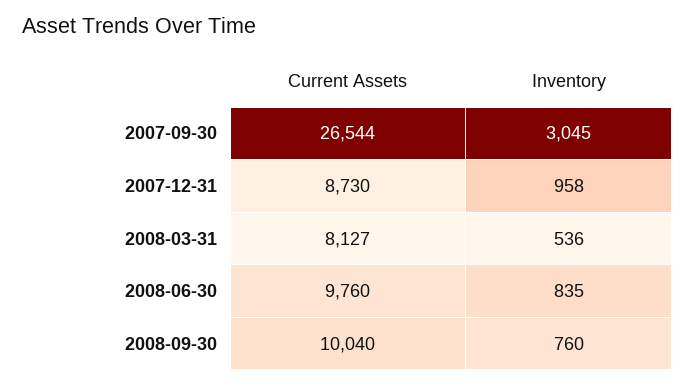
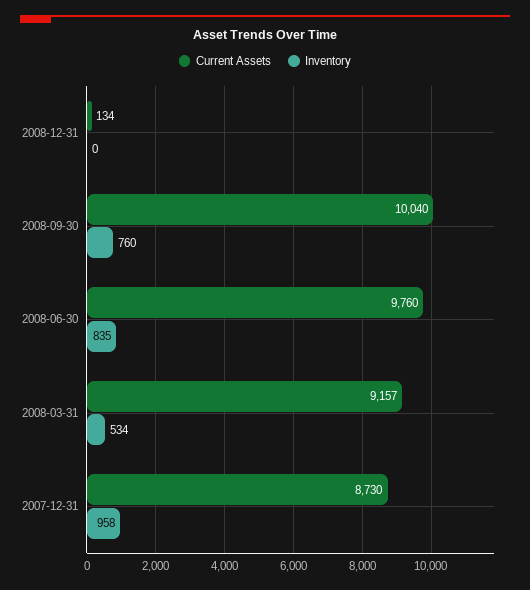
Current Assets, 2007-09-30: 26544 -> none
Inventory, 2007-09-30: 3045 -> none
Current Assets, 2008-03-31: 8127 -> 9157
Inventory, 2008-03-31: 536 -> 534
Current Assets, 2008-12-31: none -> 134
Inventory, 2008-12-31: none -> 0

